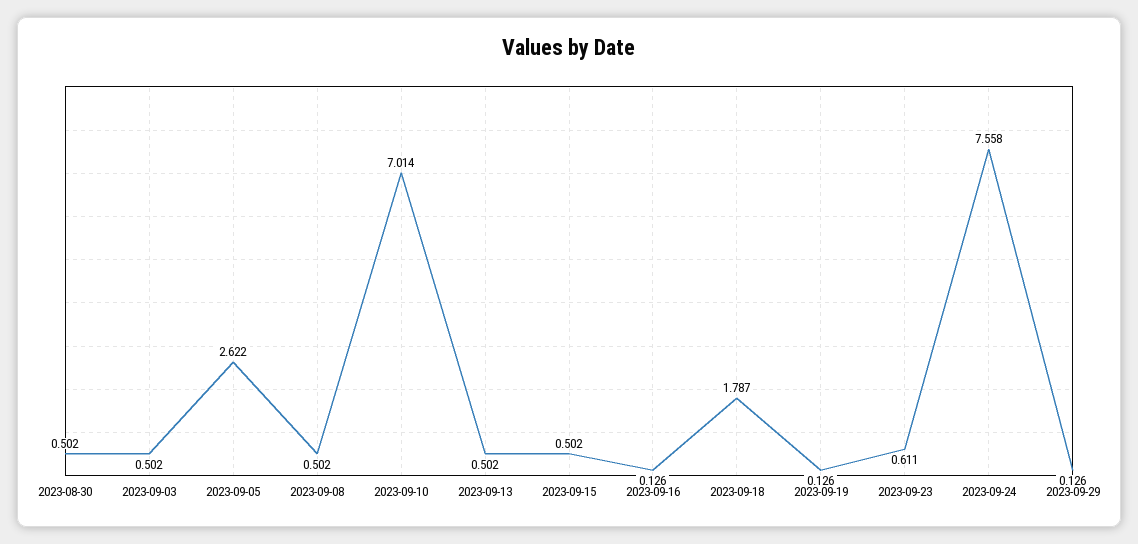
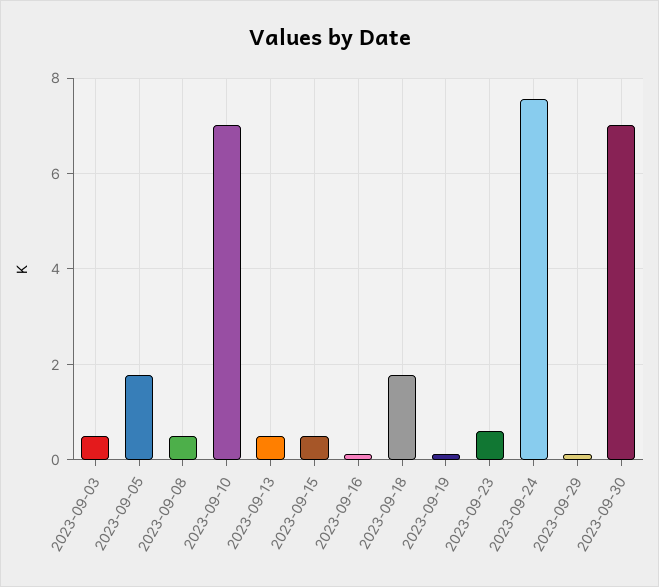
2023-08-30: 0.502 -> none
2023-09-05: 2.622 -> 1.8
2023-09-30: none -> 7

